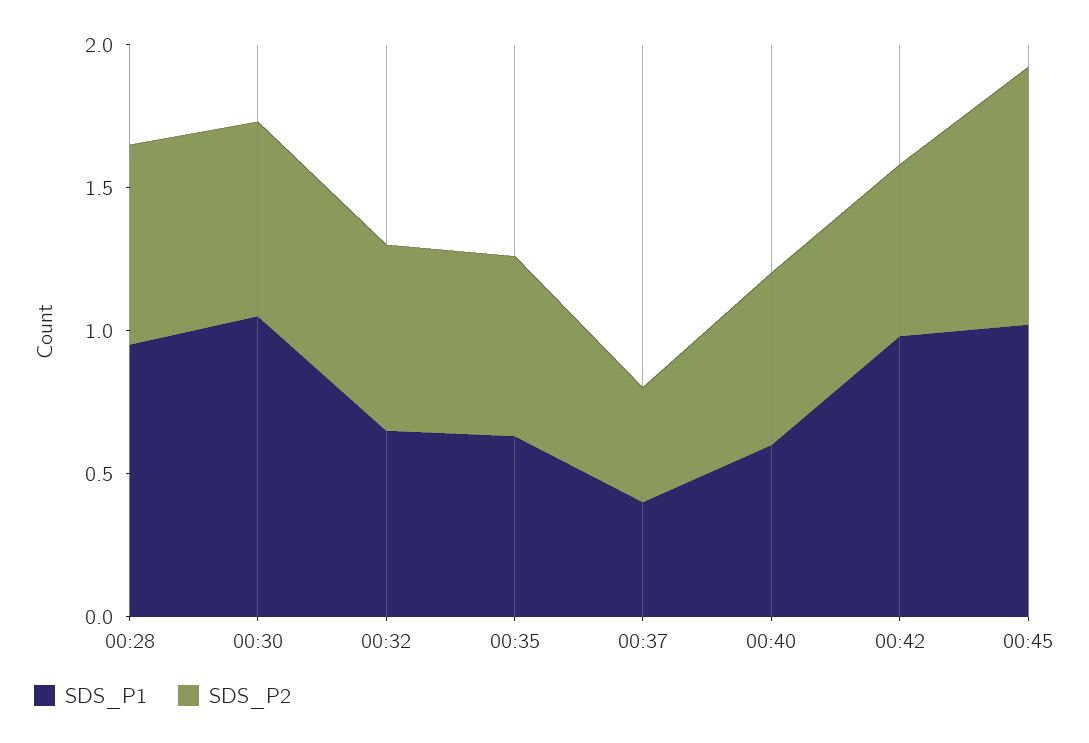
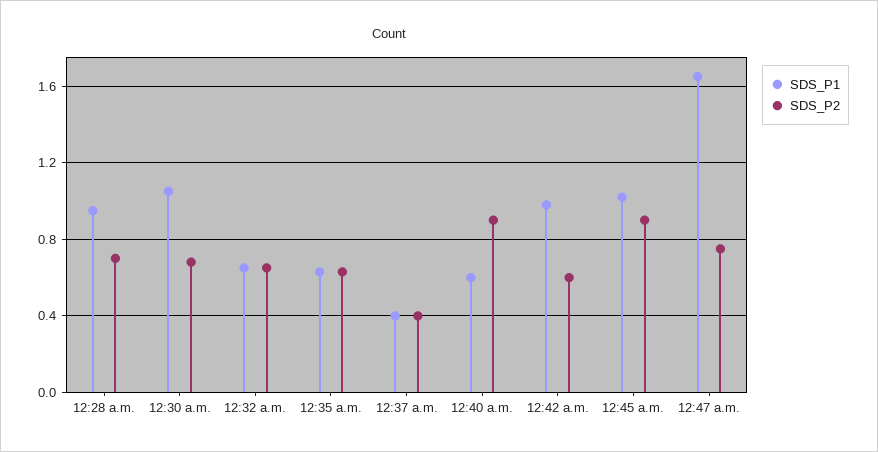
SDS_P2, 00:40: 0.6 -> 0.9
SDS_P1, 12:47 a.m.: none -> 1.65
SDS_P2, 12:47 a.m.: none -> 0.75

